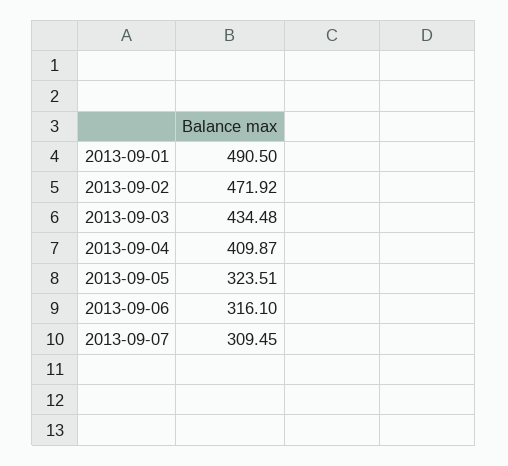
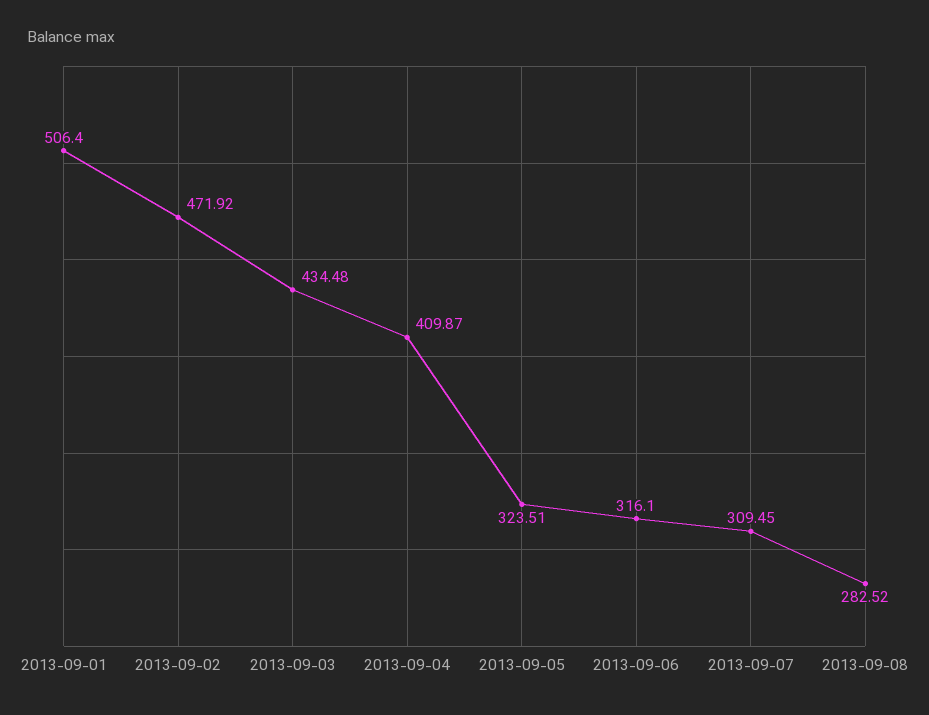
2013-09-01: 490.5 -> 506.4
2013-09-08: none -> 282.52

